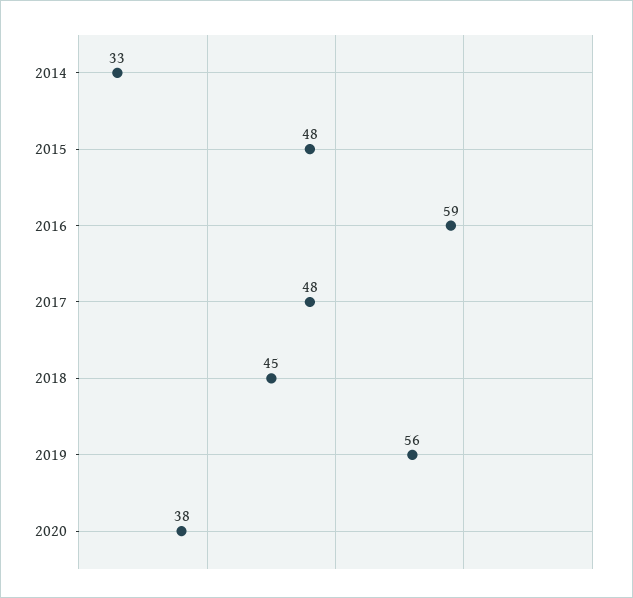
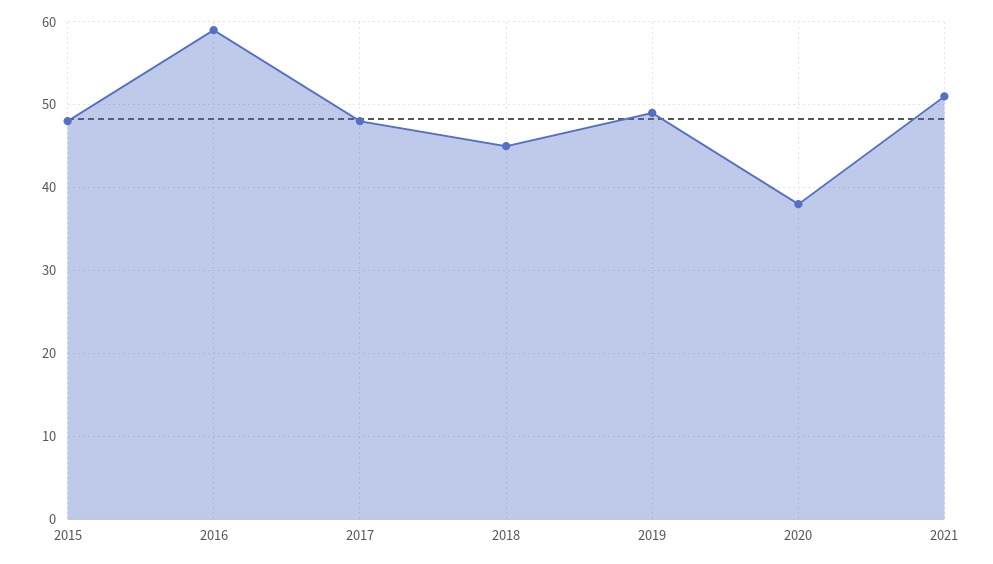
2014: 33 -> none
2019: 56 -> 49
2021: none -> 51

